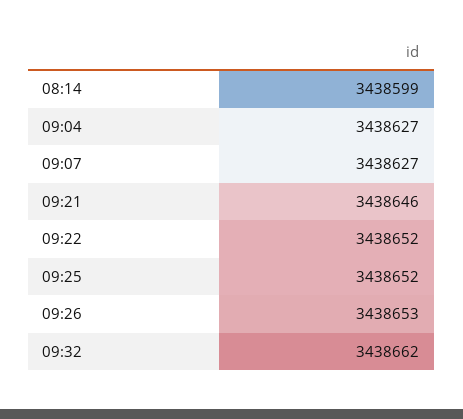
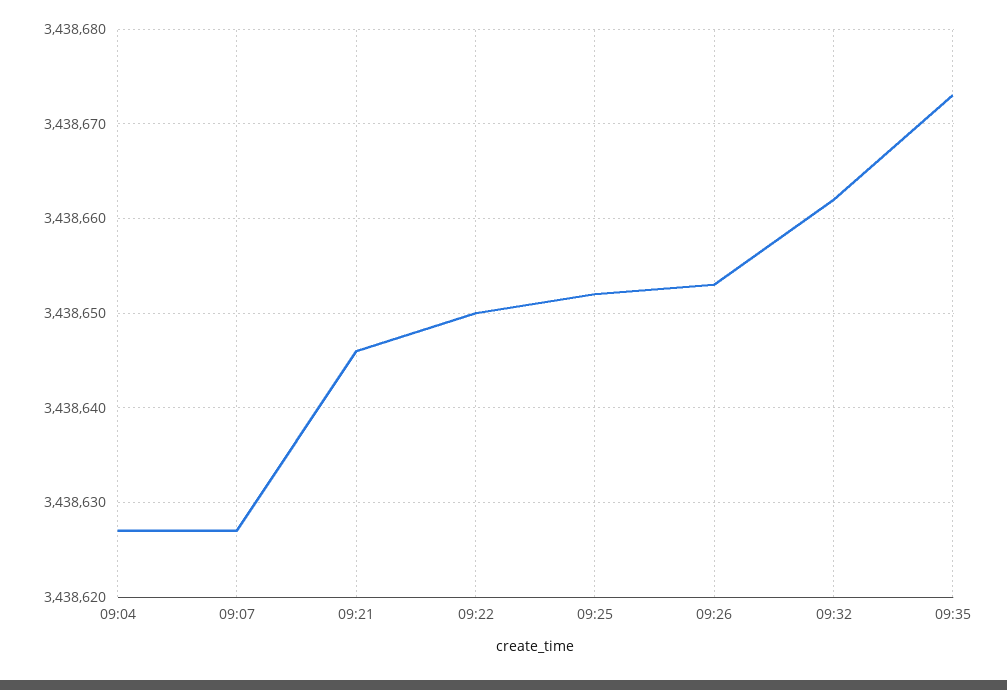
08:14: 3438599 -> none
09:22: 3438652 -> 3438650
09:35: none -> 3438673

